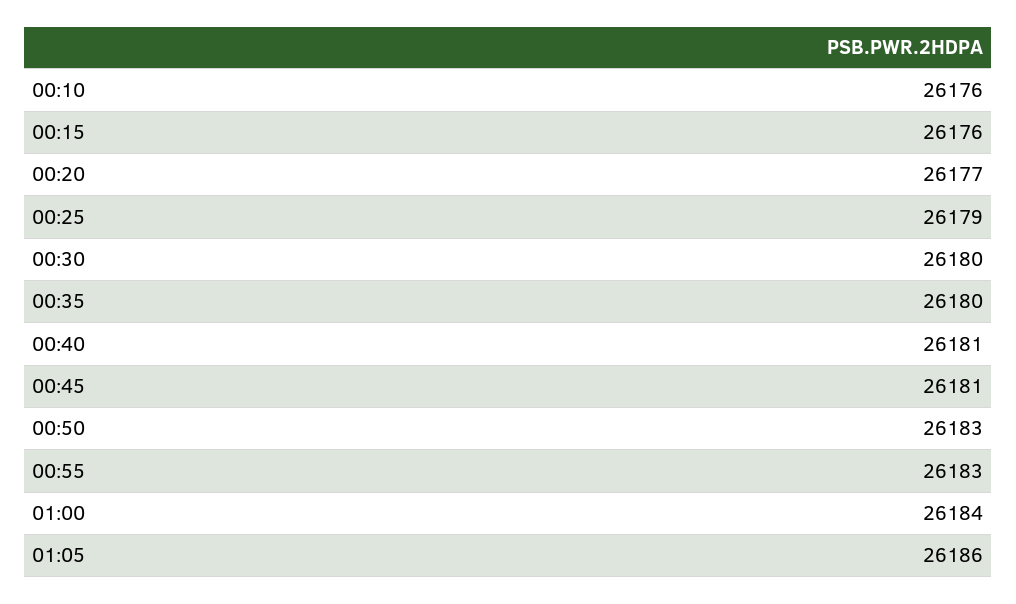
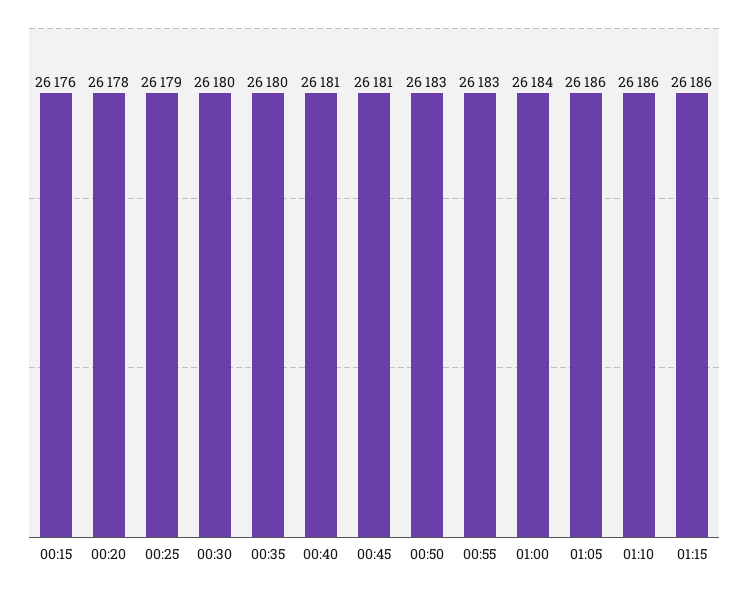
00:10: 26176 -> none
00:20: 26177 -> 26178
01:10: none -> 26186
01:15: none -> 26186

